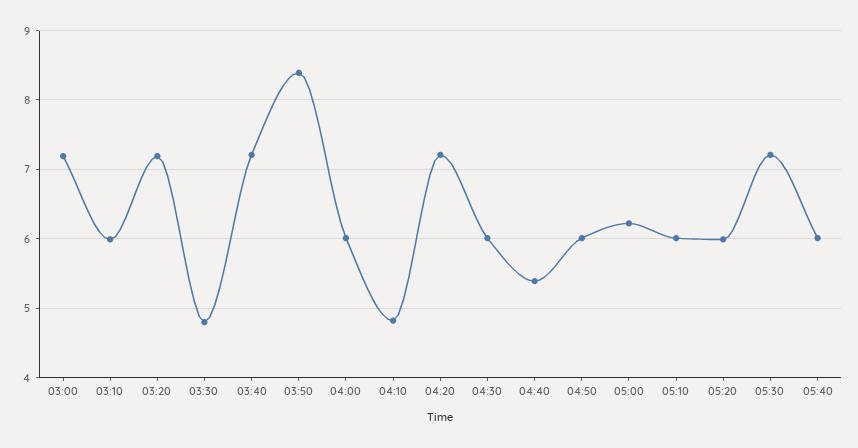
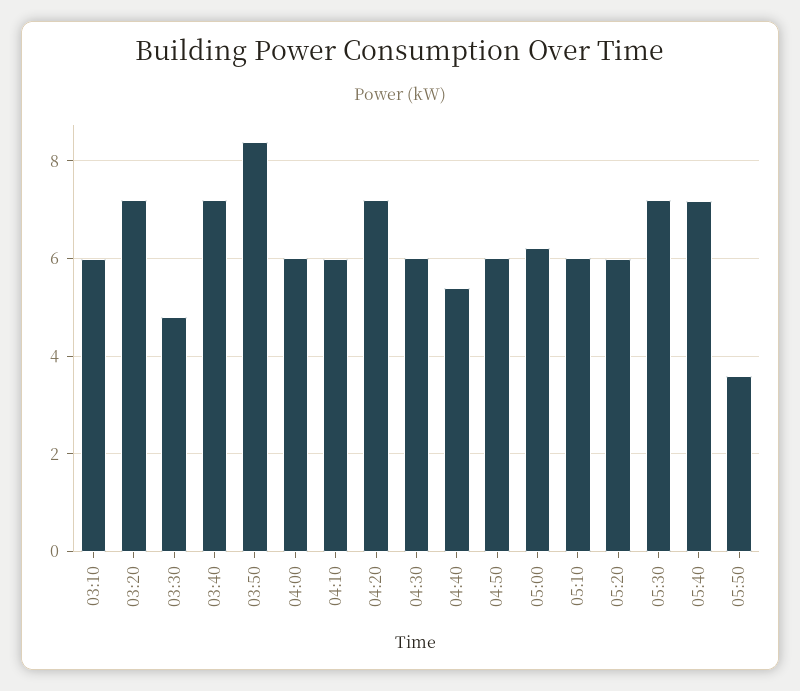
03:00: 7.2 -> none
04:10: 4.8 -> 6
05:40: 6 -> 7.2
05:50: none -> 3.6

